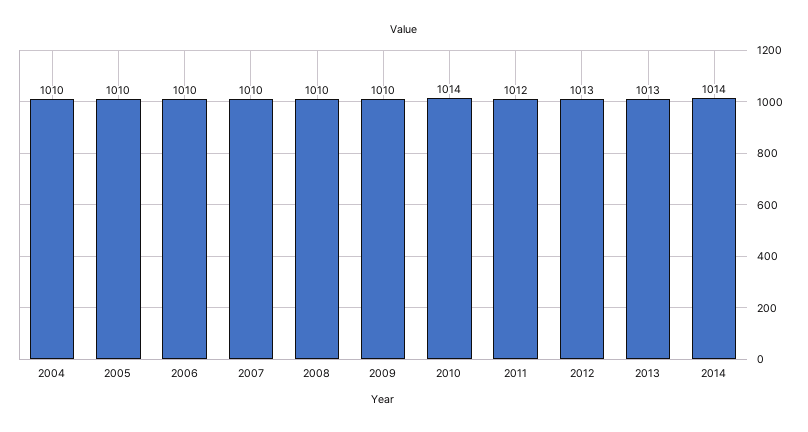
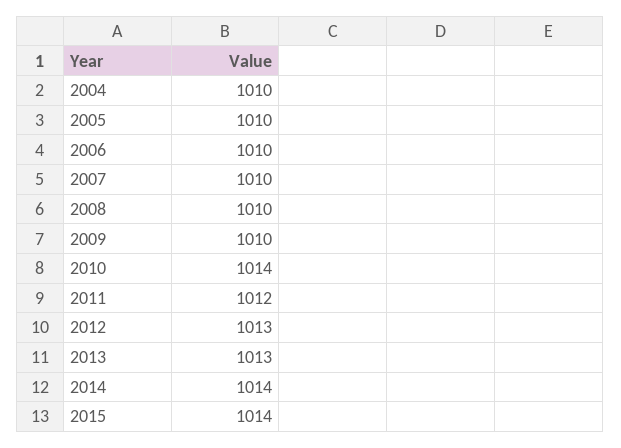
2015: none -> 1014

